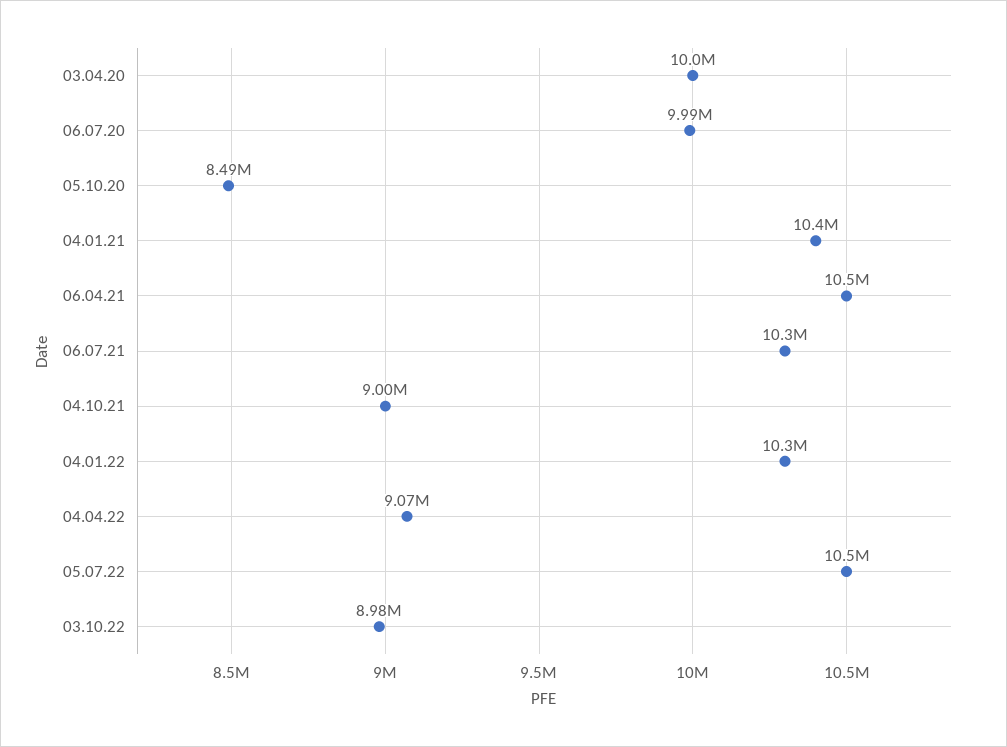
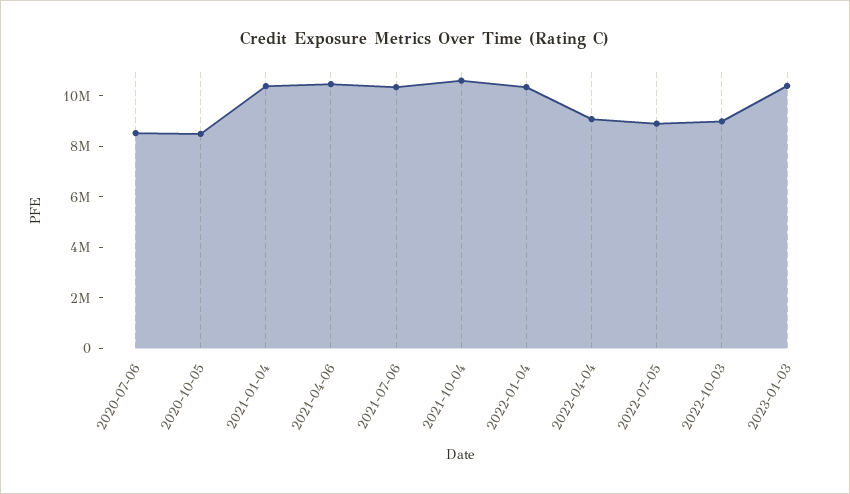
03.04.20: 10000000 -> none
06.07.20: 9990000 -> 8500000
04.10.21: 9000000 -> 10500000
05.07.22: 10500000 -> 9000000
2023-01-03: none -> 10500000

